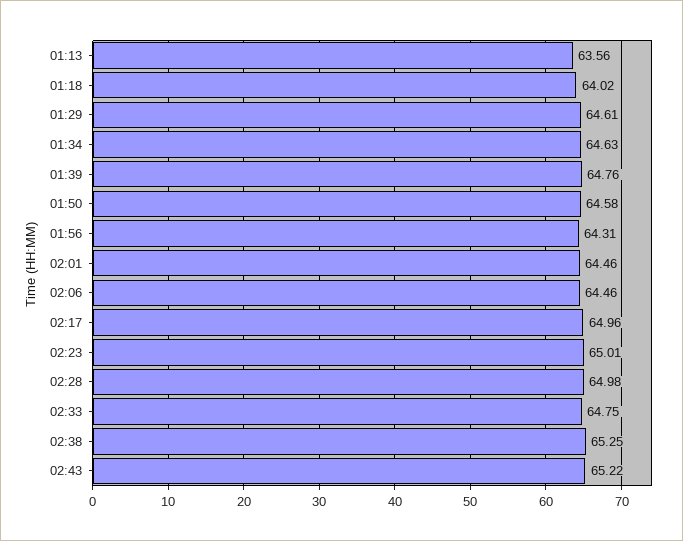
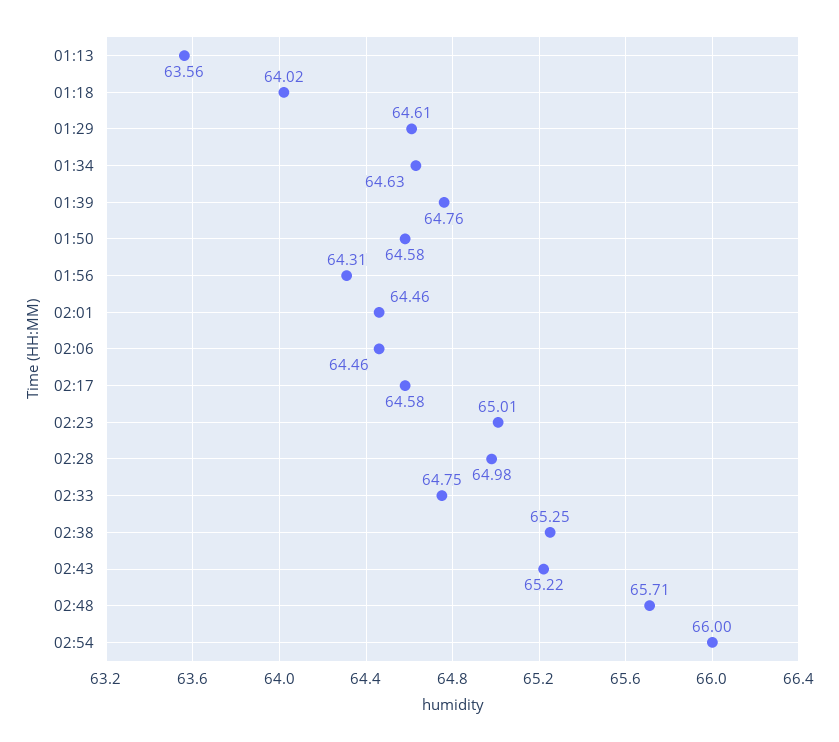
02:17: 64.96 -> 64.58
02:48: none -> 65.71
02:54: none -> 66

